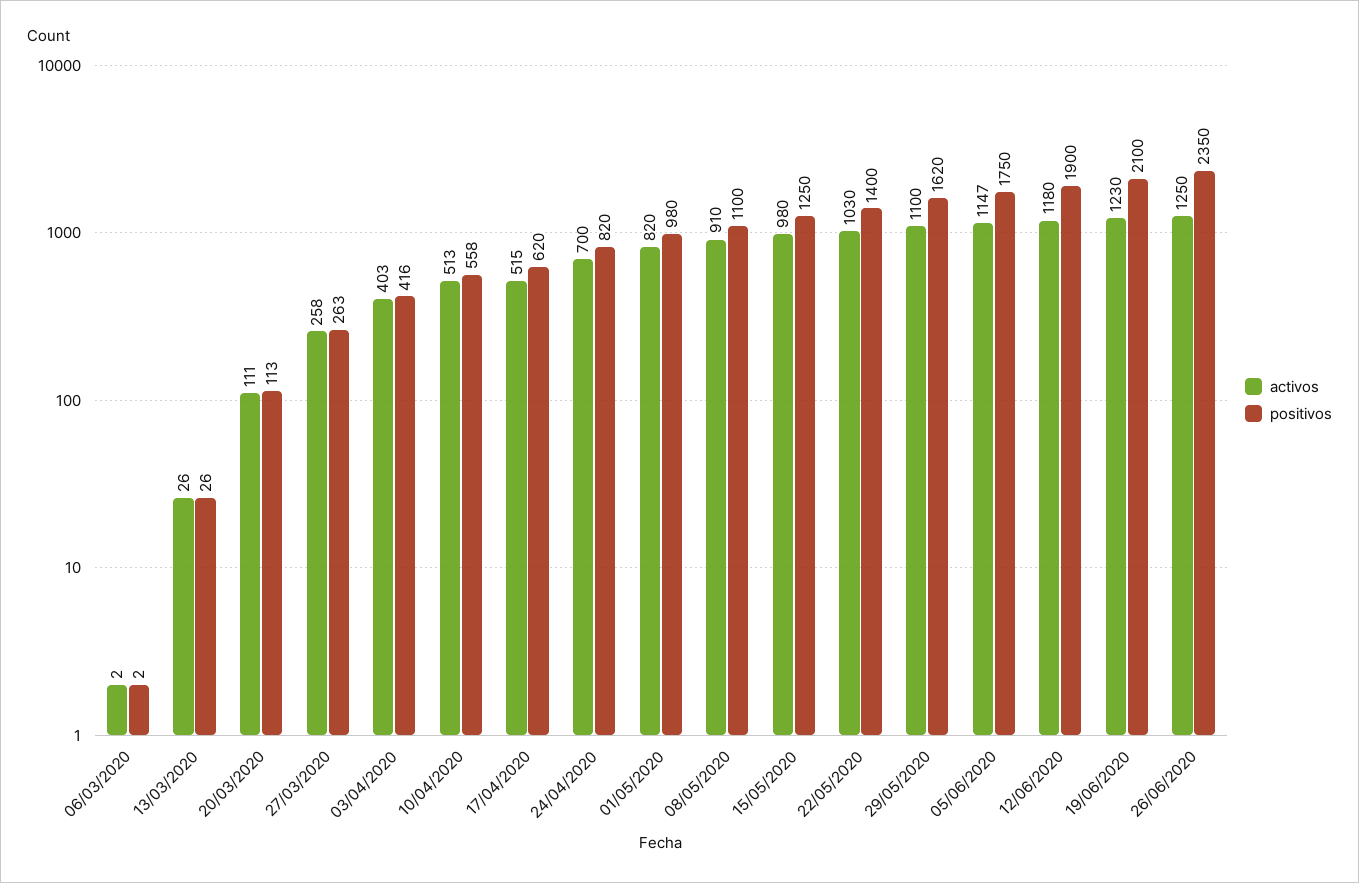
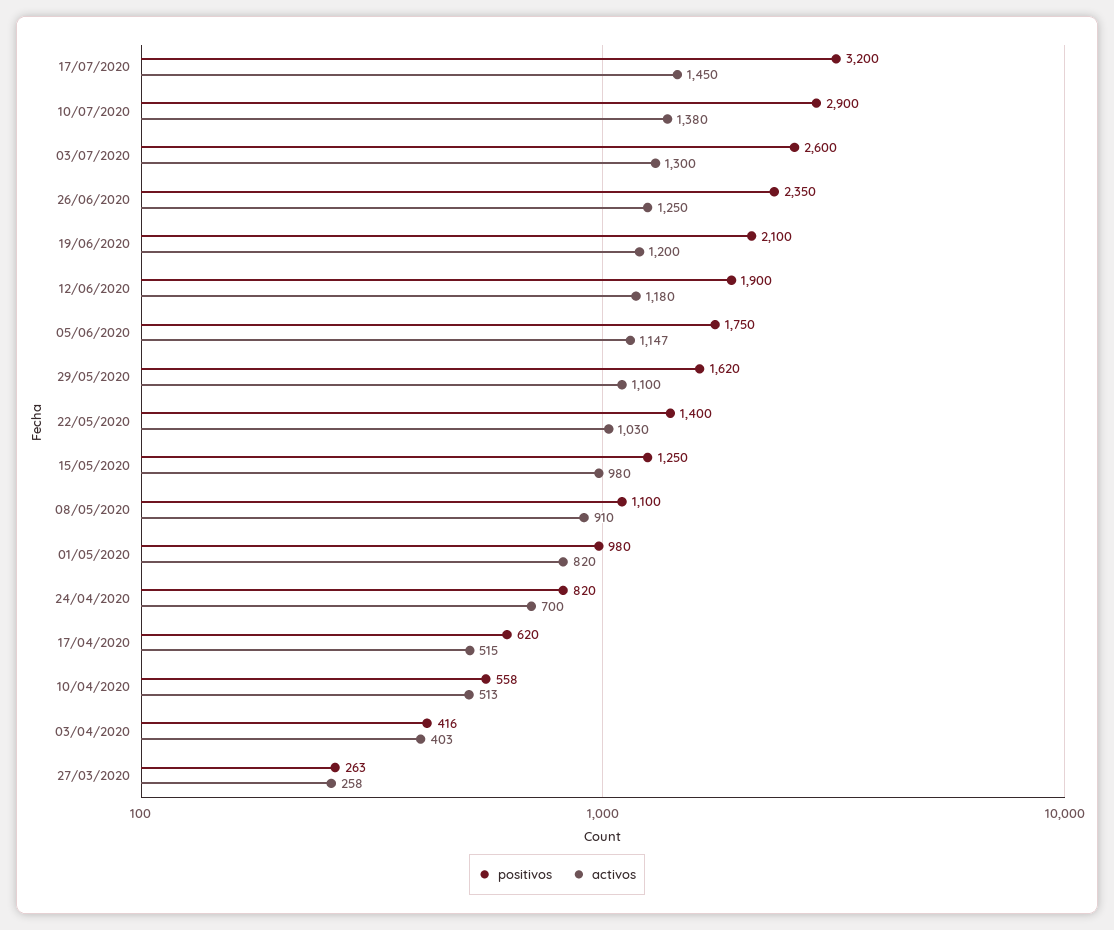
activos, 06/03/2020: 2 -> none
positivos, 06/03/2020: 2 -> none
activos, 13/03/2020: 26 -> none
positivos, 13/03/2020: 26 -> none
activos, 20/03/2020: 111 -> none
positivos, 20/03/2020: 113 -> none
activos, 19/06/2020: 1230 -> 1200
positivos, 17/07/2020: none -> 3200
activos, 17/07/2020: none -> 1450
positivos, 10/07/2020: none -> 2900
activos, 10/07/2020: none -> 1380
positivos, 03/07/2020: none -> 2600
activos, 03/07/2020: none -> 1300

